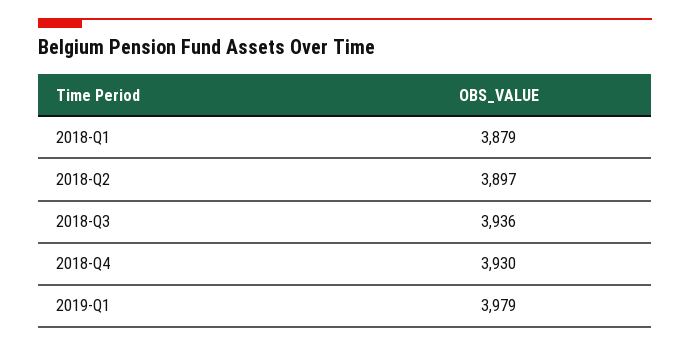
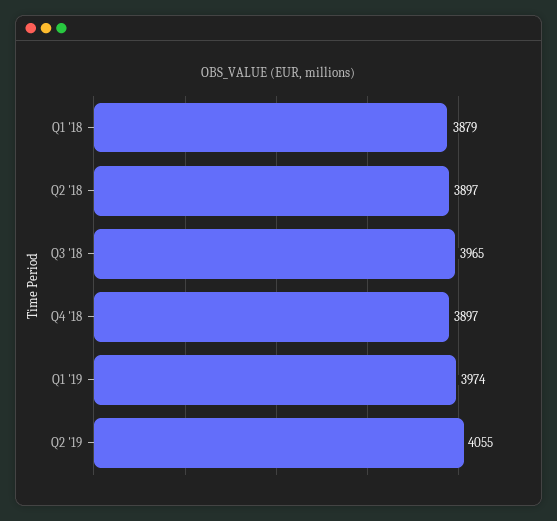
2018-Q3: 3936 -> 3965
2018-Q4: 3930 -> 3897
2019-Q1: 3979 -> 3974
Q2 '19: none -> 4055

